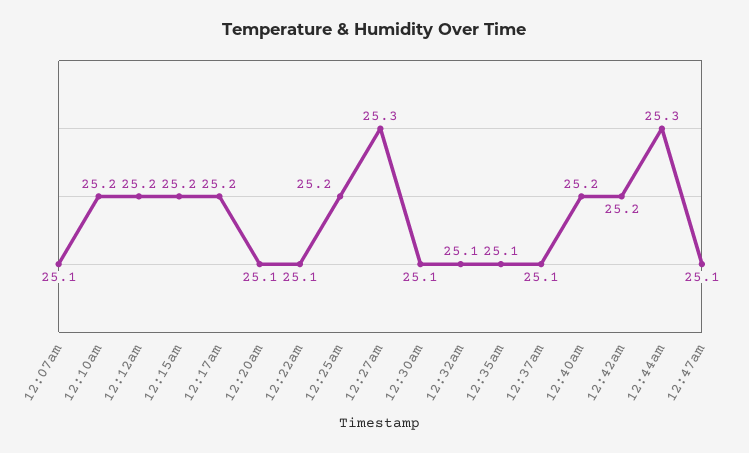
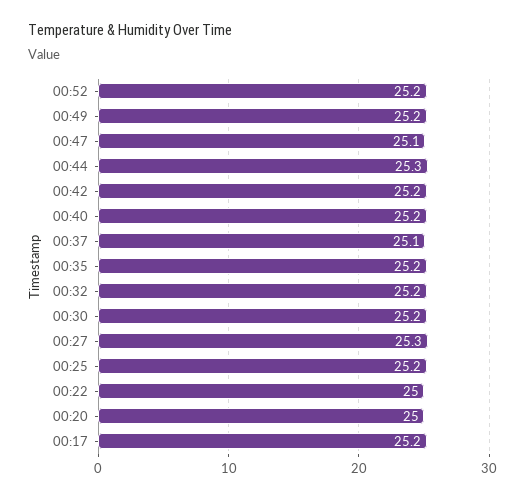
12:07am: 25.1 -> none
12:10am: 25.2 -> none
12:12am: 25.2 -> none
12:15am: 25.2 -> none
12:20am: 25.1 -> 25
12:22am: 25.1 -> 25
12:30am: 25.1 -> 25.2
12:32am: 25.1 -> 25.2
12:35am: 25.1 -> 25.2
00:52: none -> 25.2
00:49: none -> 25.2

